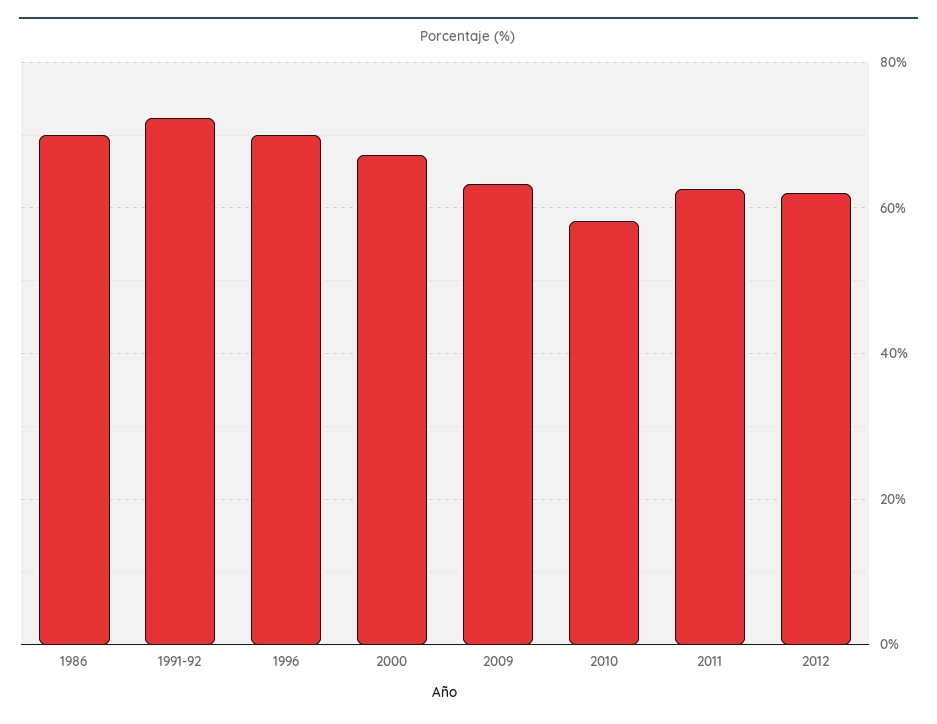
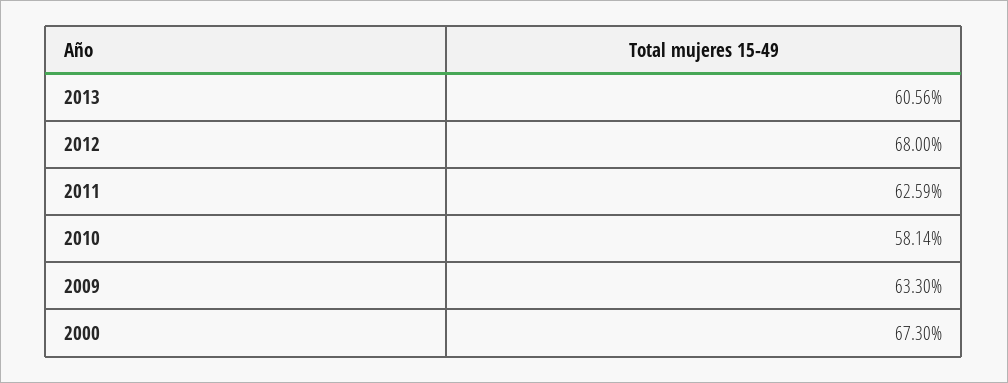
1986: 70 -> none
1991-92: 72 -> none
1996: 70 -> none
2012: 62 -> 68
2013: none -> 60.56

